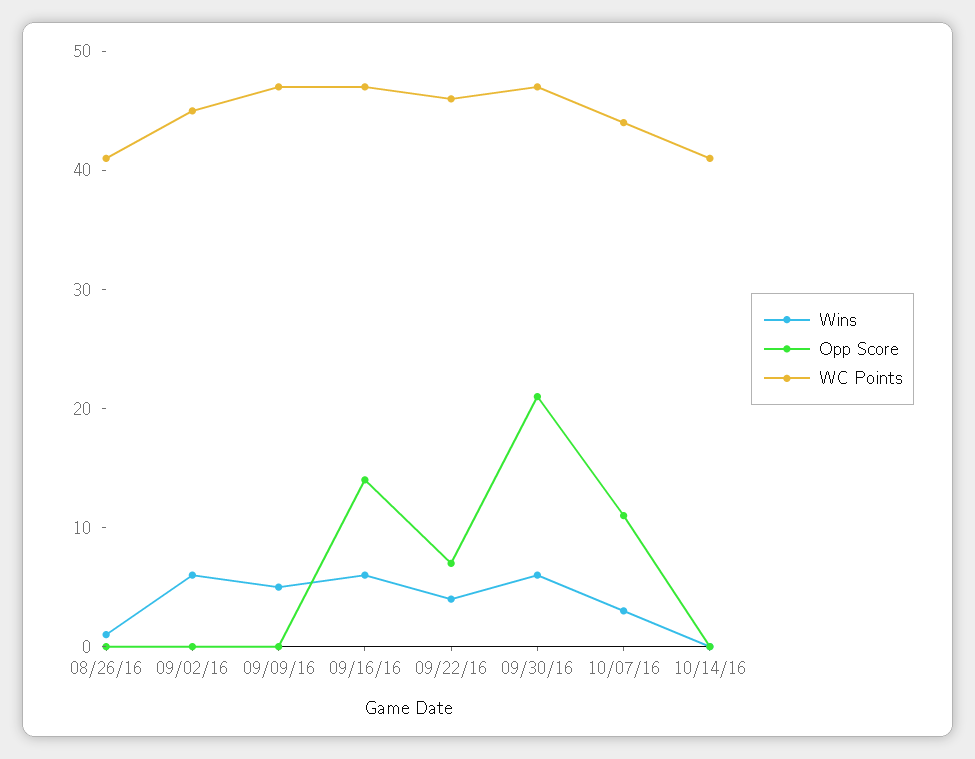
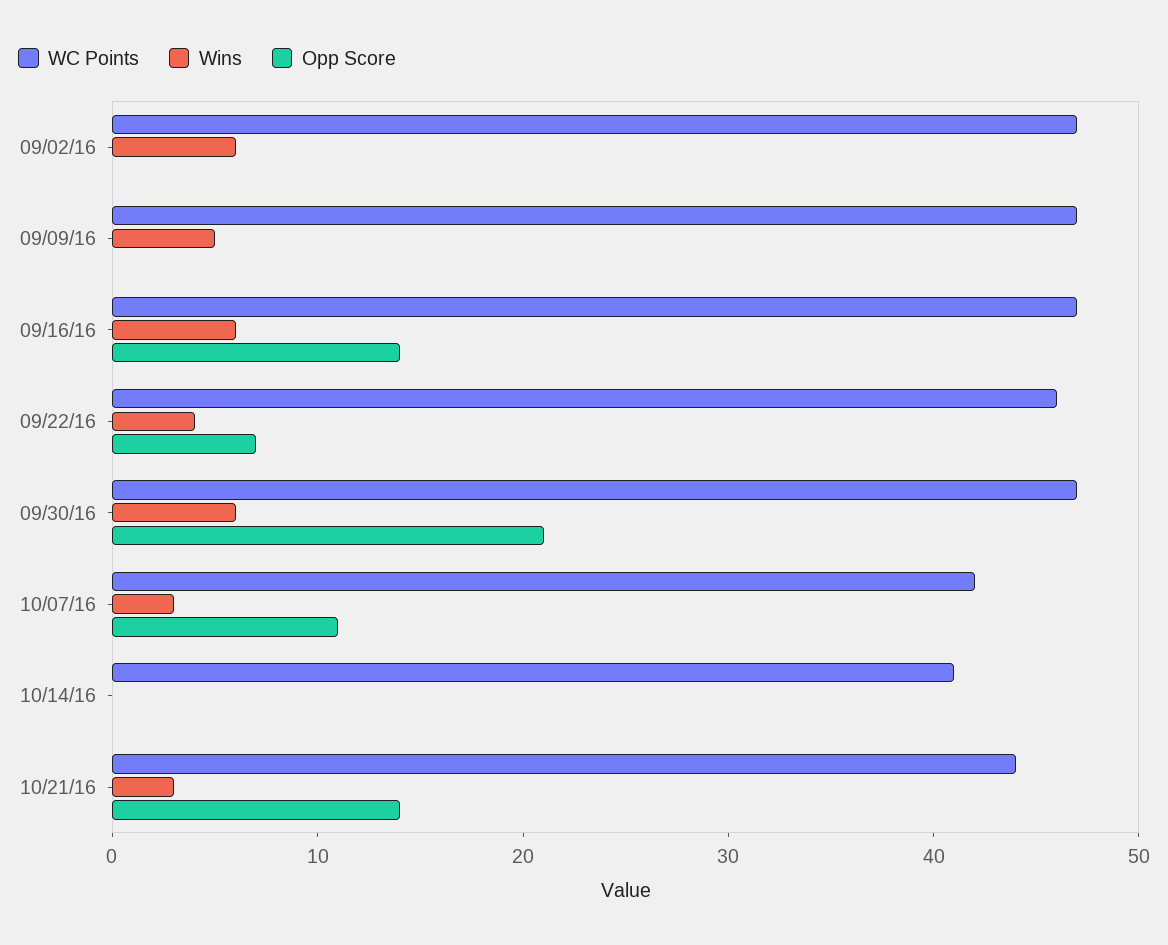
Wins, 08/26/16: 1 -> none
Opp Score, 08/26/16: 0 -> none
WC Points, 08/26/16: 41 -> none
WC Points, 09/02/16: 45 -> 47
WC Points, 10/07/16: 44 -> 42
WC Points, 10/21/16: none -> 44
Wins, 10/21/16: none -> 3
Opp Score, 10/21/16: none -> 14

